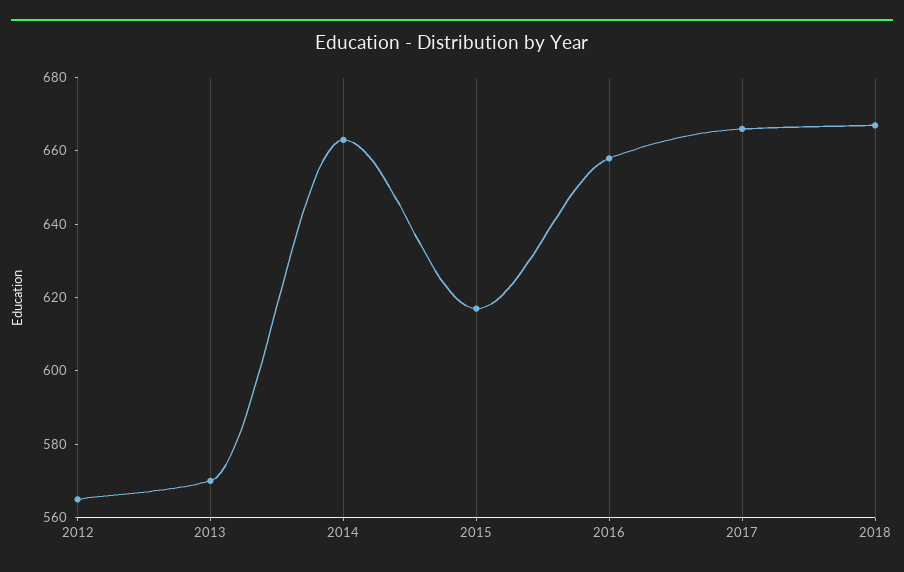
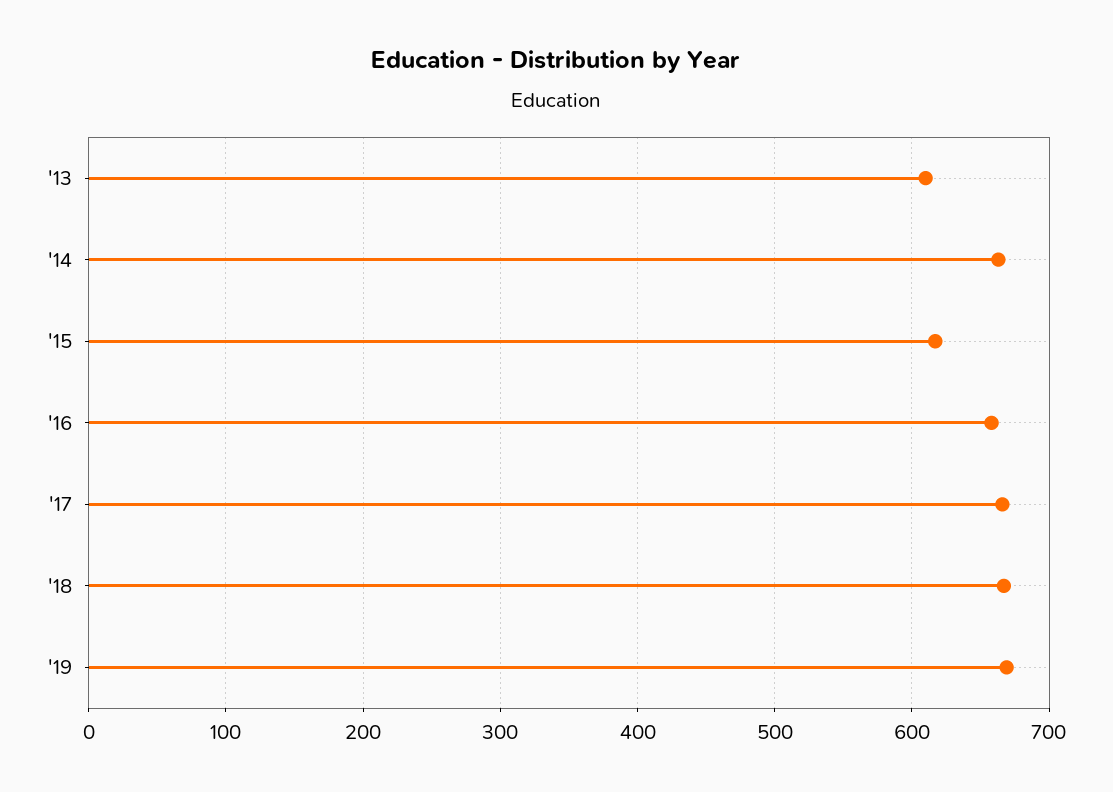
2012: 565 -> none
2013: 570 -> 610
'19: none -> 670

